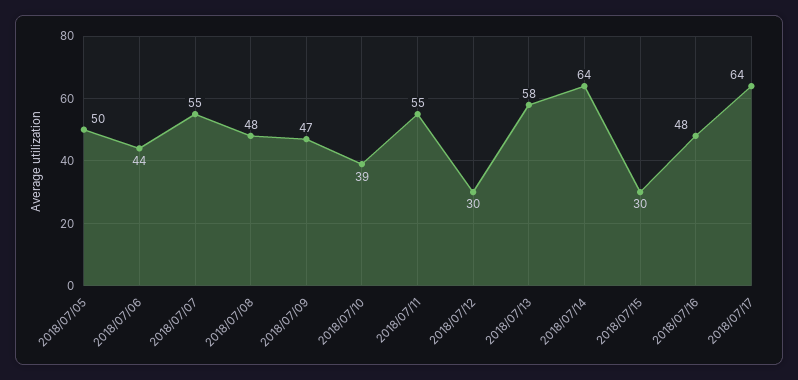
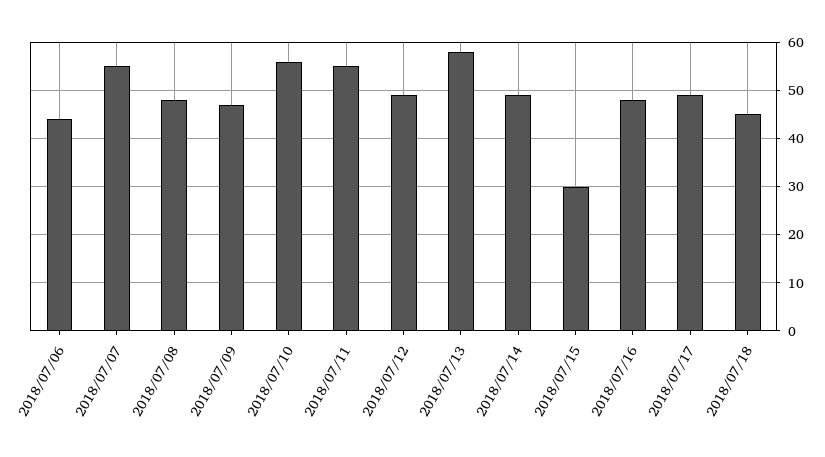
2018/07/05: 50 -> none
2018/07/10: 39 -> 55
2018/07/12: 30 -> 50
2018/07/14: 64 -> 50
2018/07/17: 64 -> 50
2018/07/18: none -> 45

